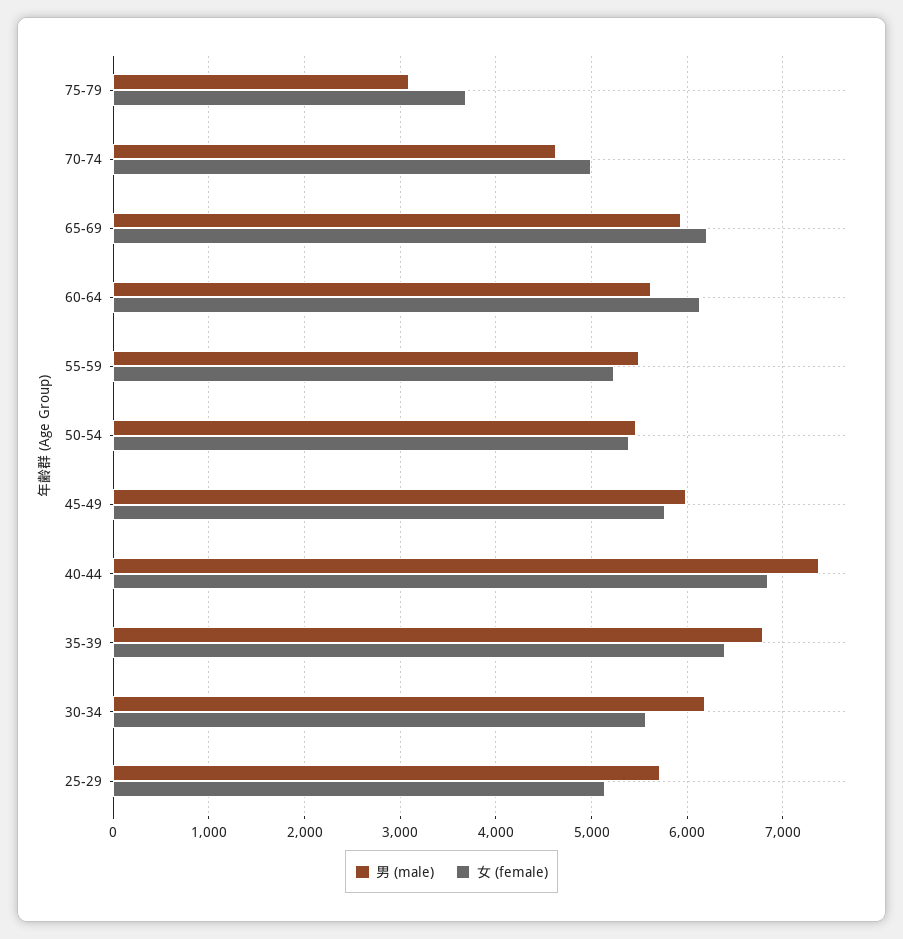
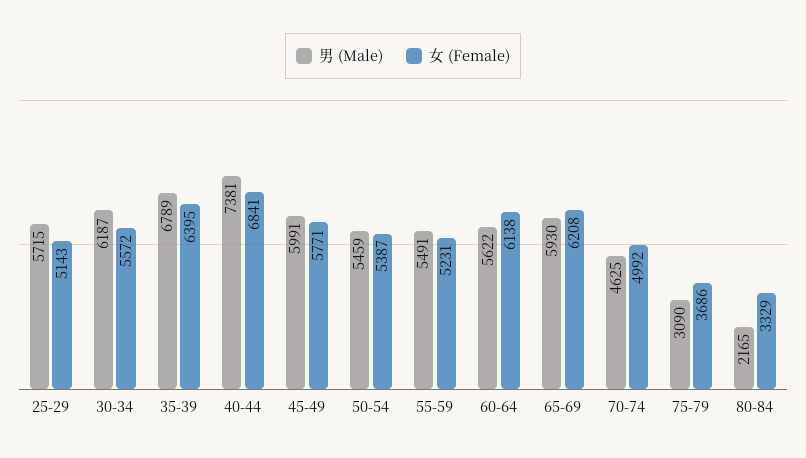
男 (male), 80-84: none -> 2165
女 (female), 80-84: none -> 3329

